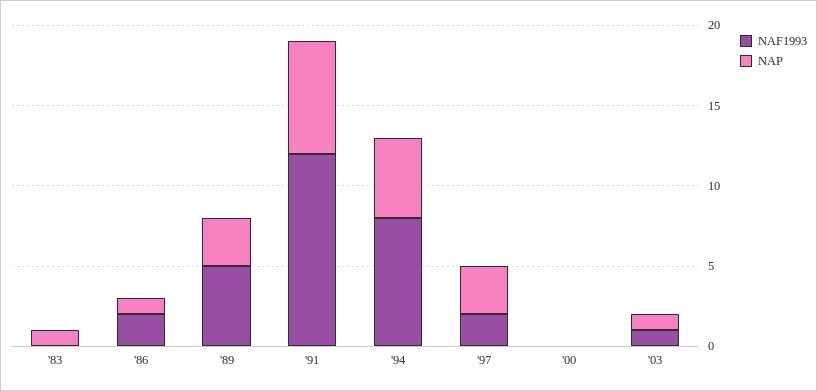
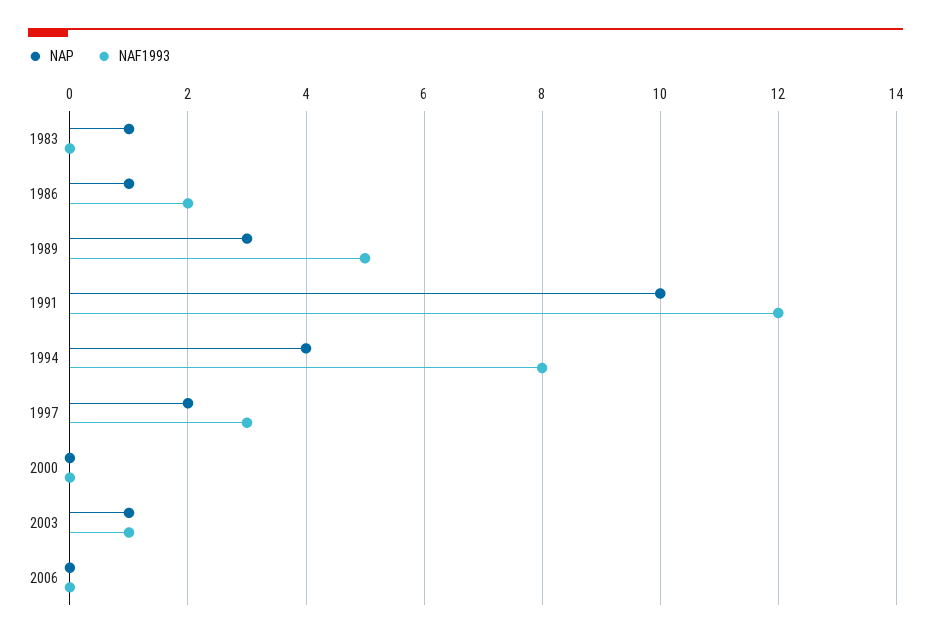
NAP, '91: 7 -> 10
NAP, '94: 5 -> 4
NAF1993, '97: 2 -> 3
NAP, '97: 3 -> 2
NAP, 2006: none -> 0
NAF1993, 2006: none -> 0

